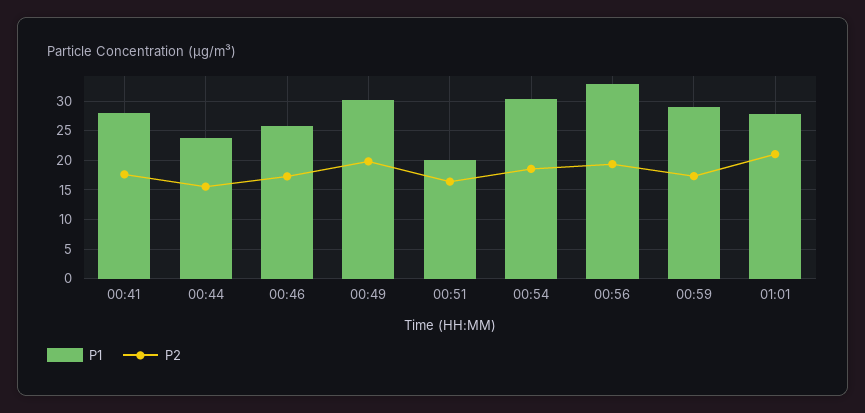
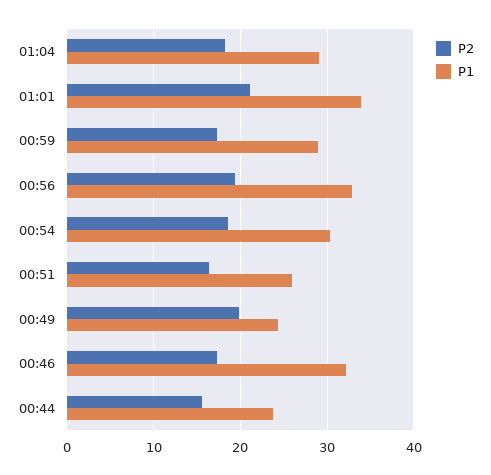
P1, 00:41: 27.5 -> none
P2, 00:41: 17.5 -> none
P1, 00:46: 25 -> 32
P1, 00:49: 30 -> 24
P1, 00:51: 20 -> 26
P1, 01:01: 27.5 -> 34
P2, 01:04: none -> 18
P1, 01:04: none -> 29

